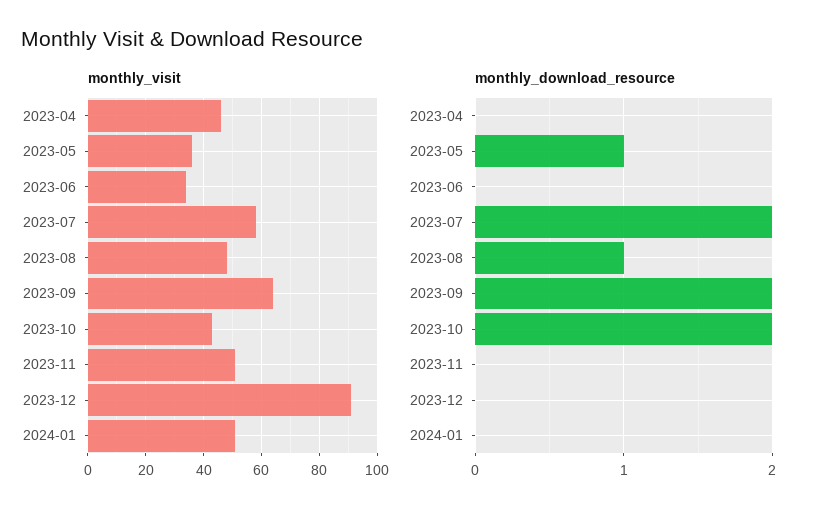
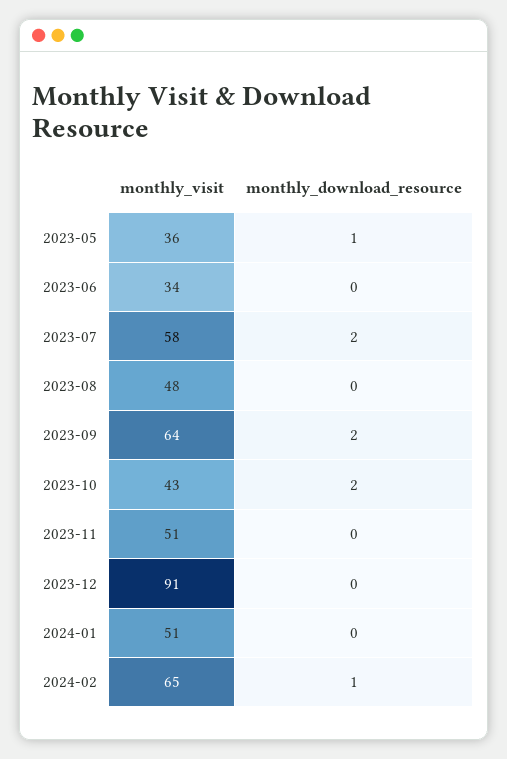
monthly_visit, 2023-04: 45 -> none
monthly_download_resource, 2023-04: 0 -> none
monthly_download_resource, 2023-08: 1 -> 0
monthly_visit, 2024-02: none -> 65
monthly_download_resource, 2024-02: none -> 1

